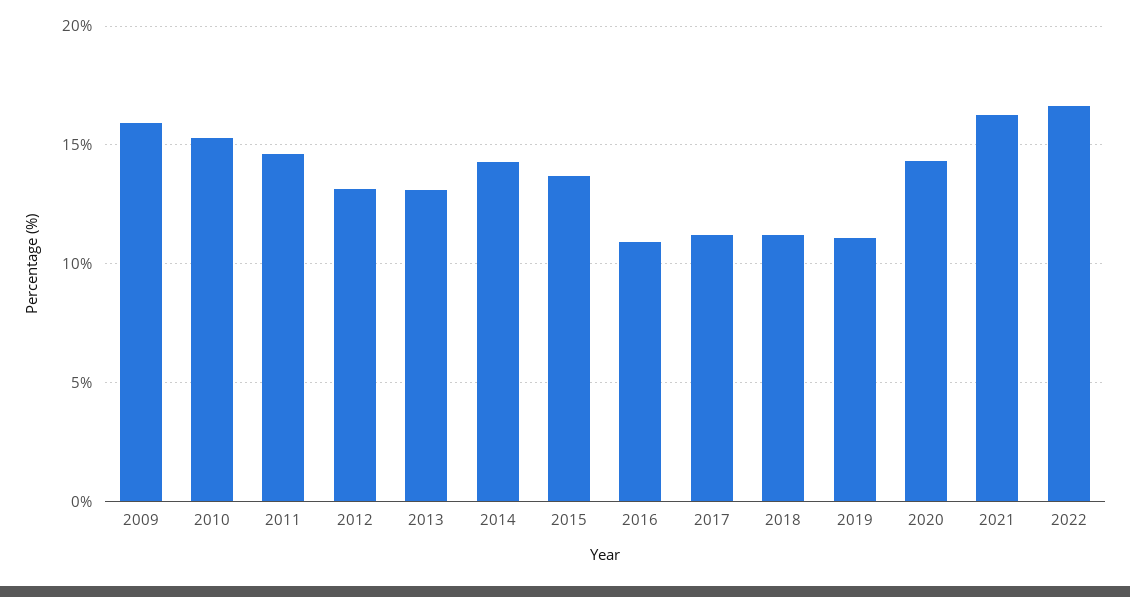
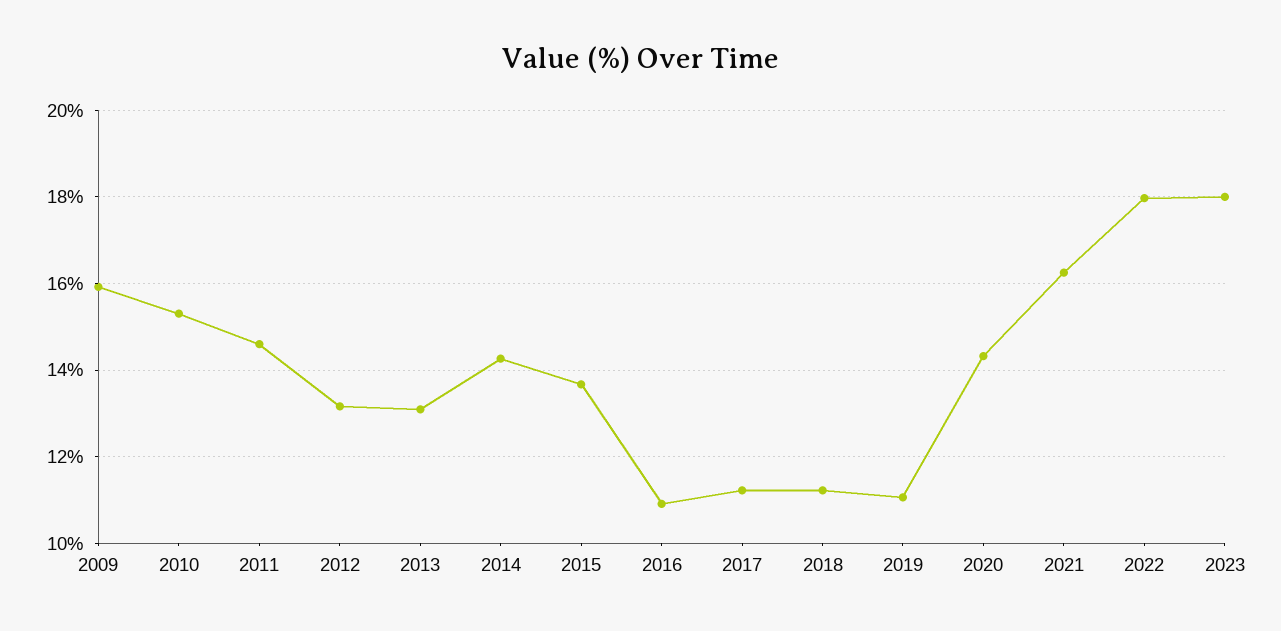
2022: 16.5 -> 18
2023: none -> 18

